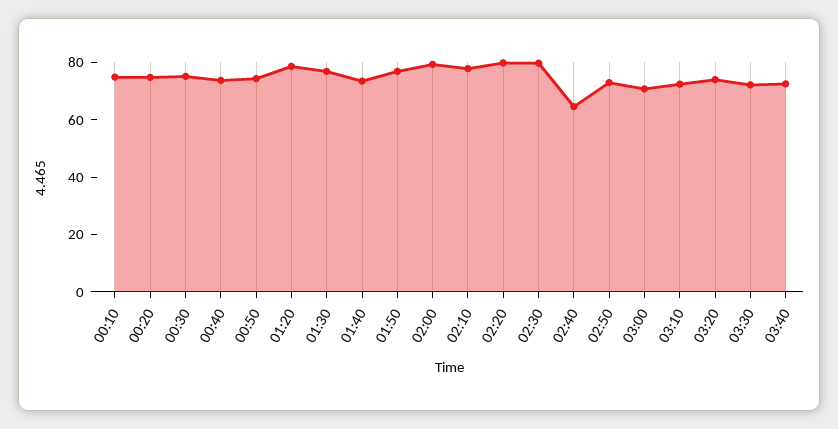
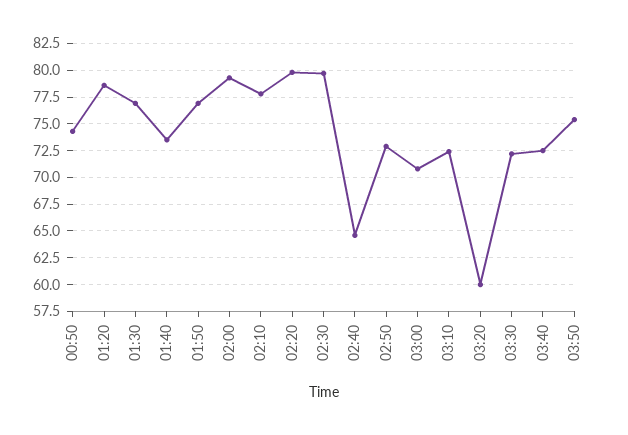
00:10: 75 -> none
00:20: 75 -> none
00:30: 75 -> none
00:40: 75 -> none
03:20: 75 -> 60
03:50: none -> 75

